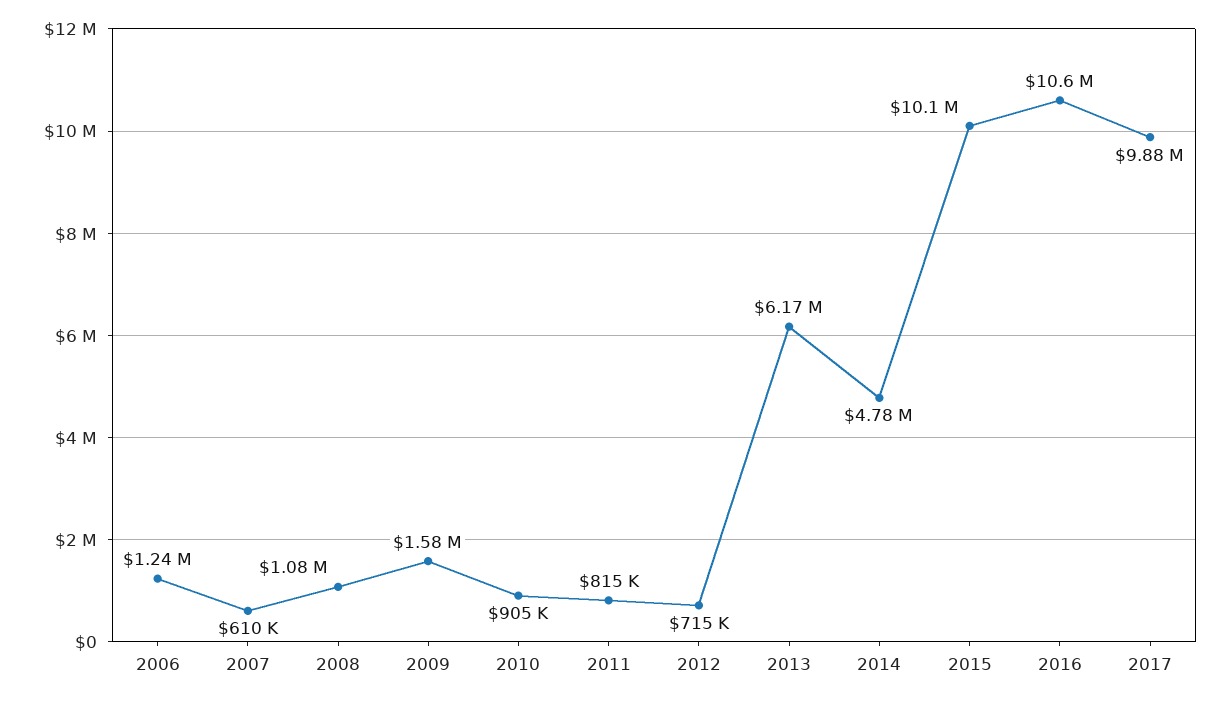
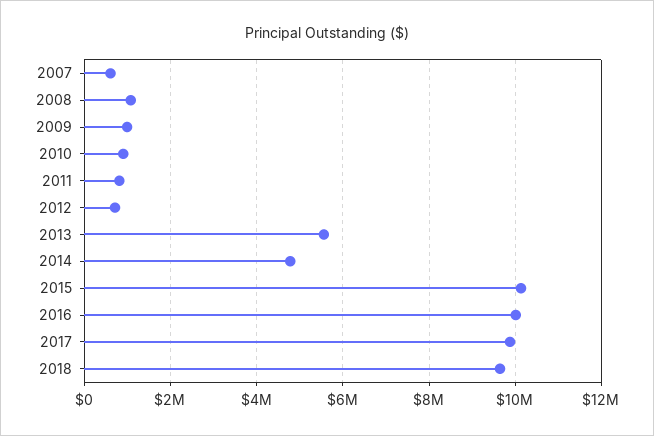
2006: 1240000 -> none
2009: 1580000 -> 1000000
2013: 6170000 -> 5600000
2016: 10600000 -> 10000000
2018: none -> 9600000

